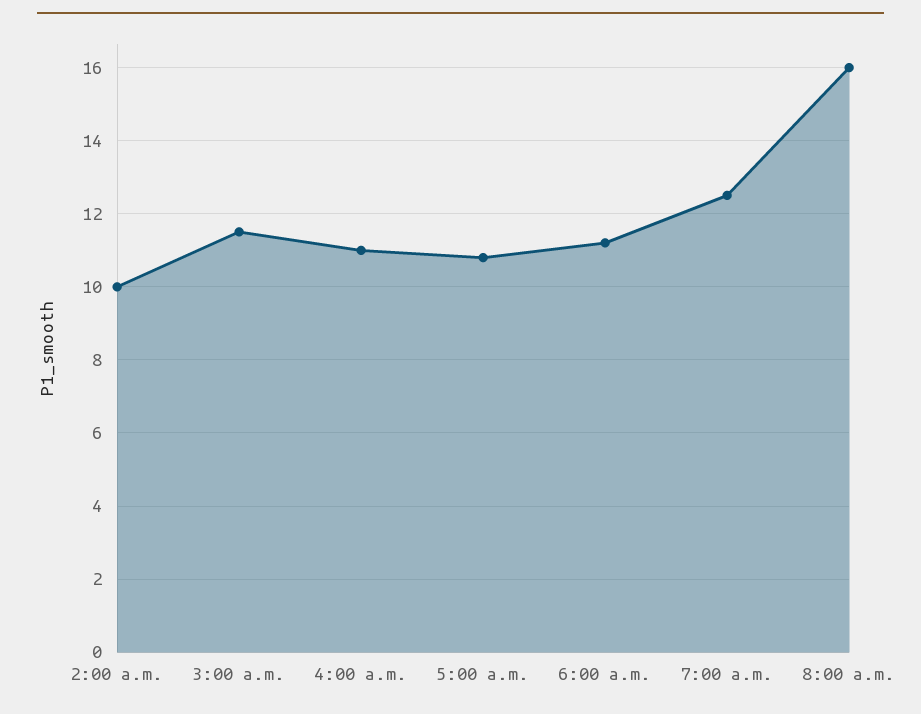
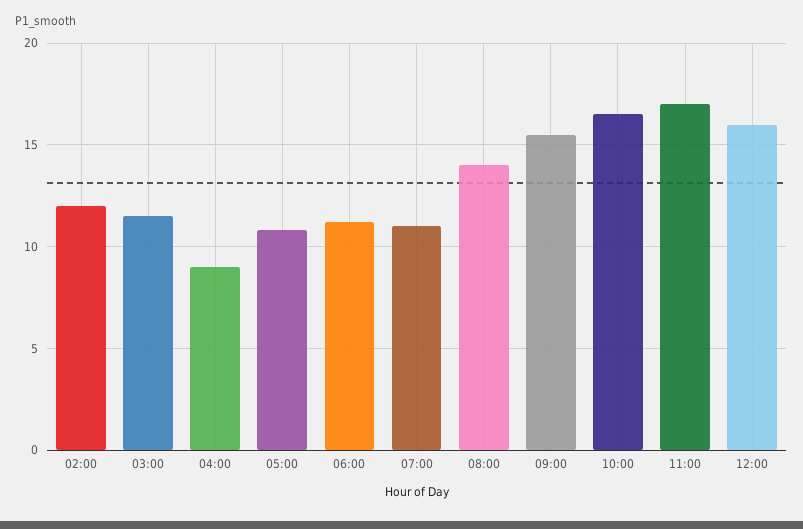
2:00 a.m.: 10 -> 12
4:00 a.m.: 11 -> 9
7:00 a.m.: 12.5 -> 11
8:00 a.m.: 16 -> 14
09:00: none -> 15.5
10:00: none -> 16.5
11:00: none -> 17
12:00: none -> 16

